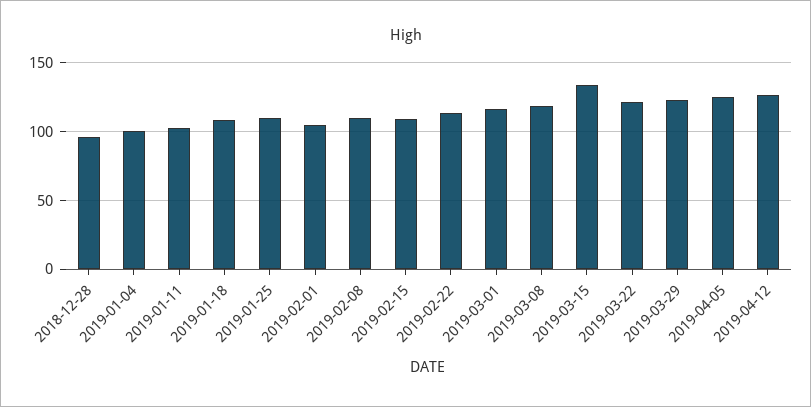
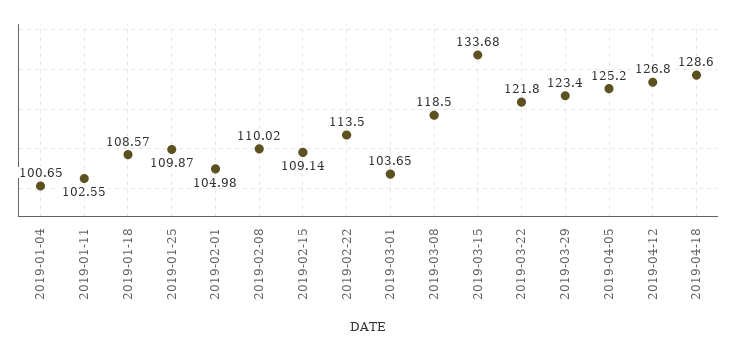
2018-12-28: 95 -> none
2019-03-01: 115 -> 103.65
2019-04-18: none -> 128.6

